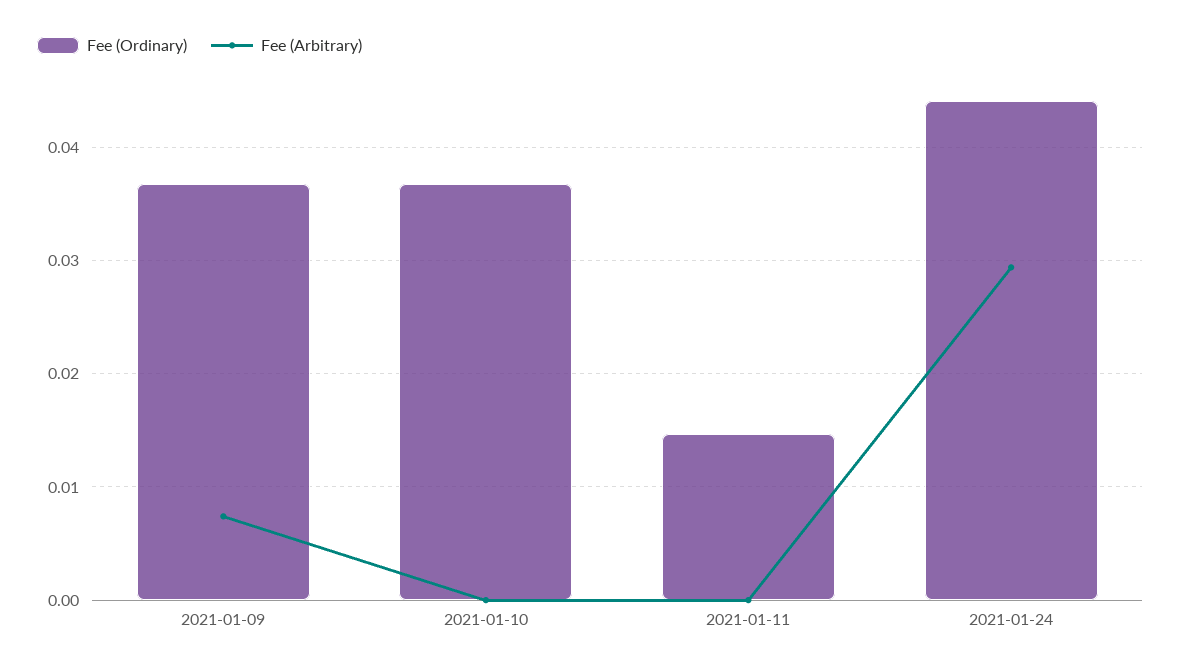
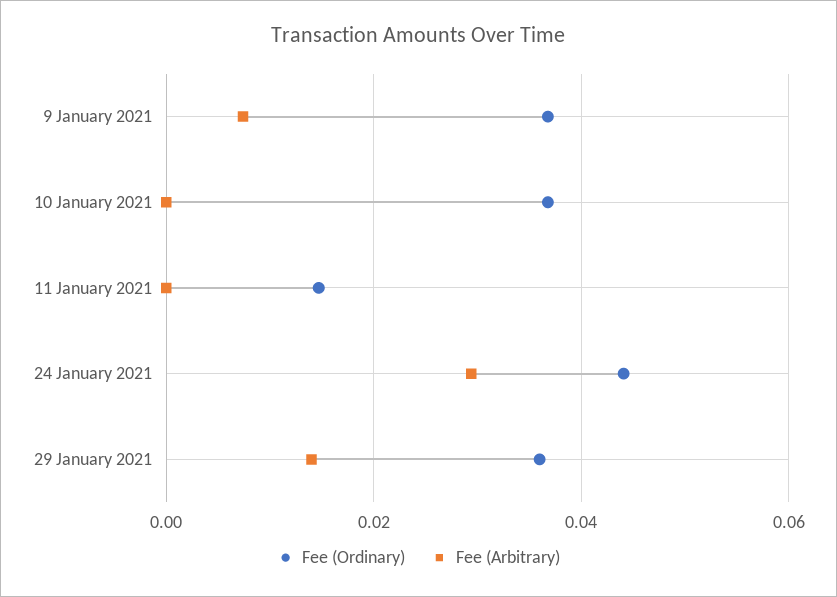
Fee (Ordinary), 29 January 2021: none -> 0.036
Fee (Arbitrary), 29 January 2021: none -> 0.014

